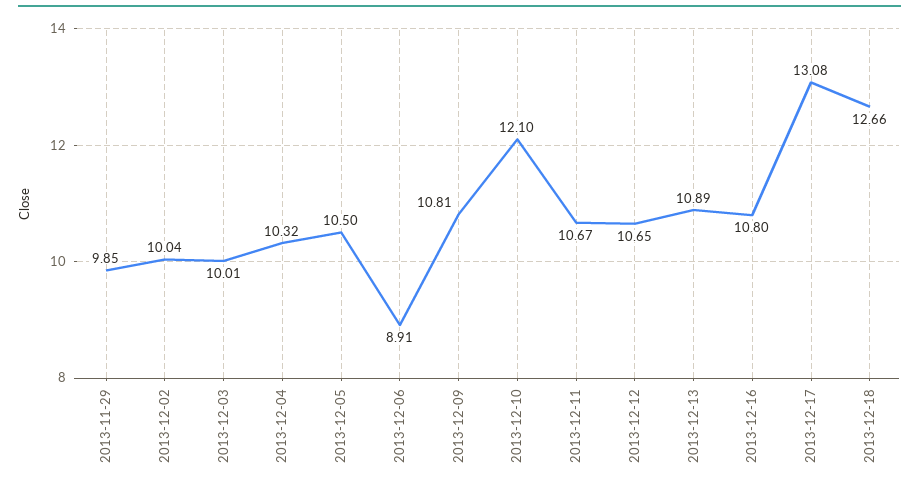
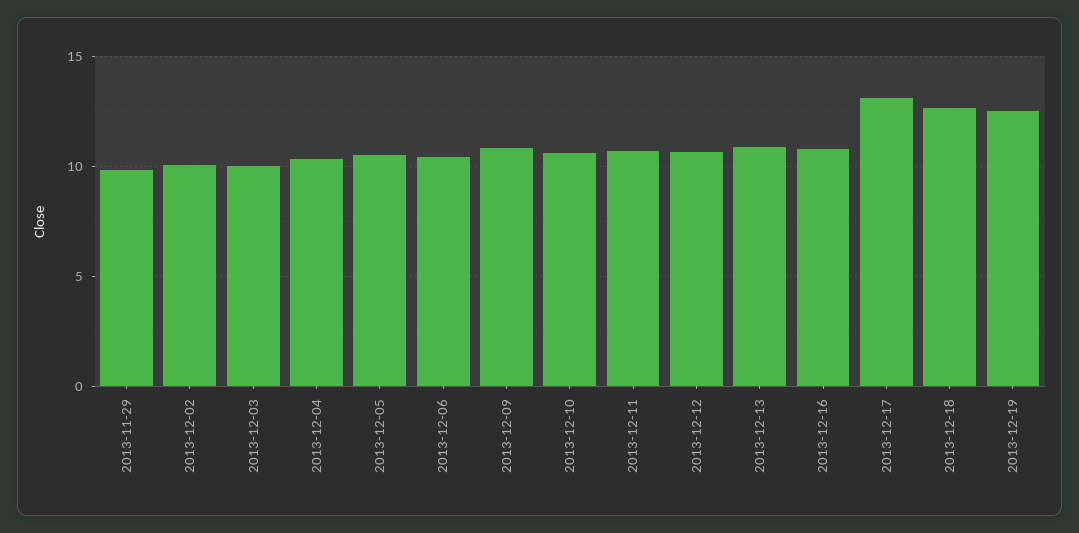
2013-12-06: 8.91 -> 10.5
2013-12-10: 12.1 -> 10.5
2013-12-19: none -> 12.5

